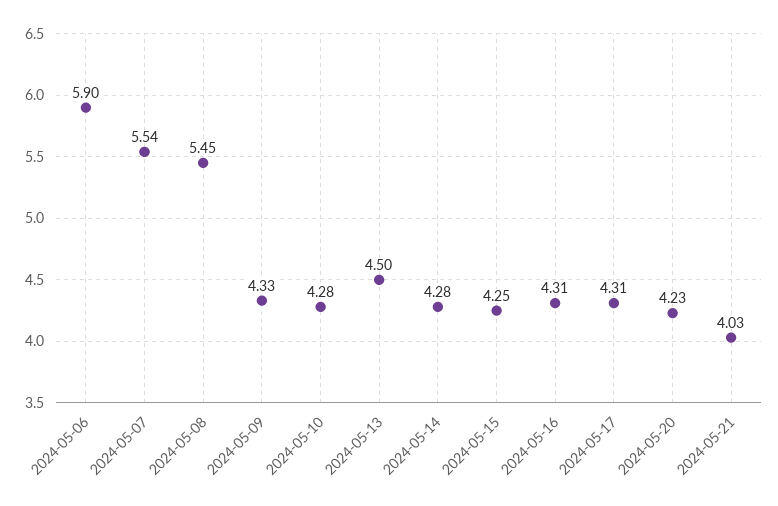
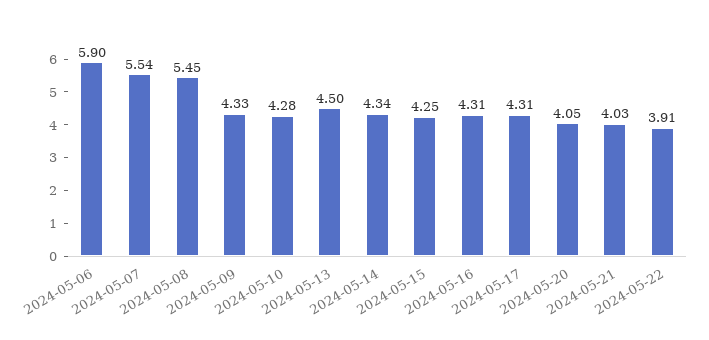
2024-05-14: 4.28 -> 4.34
2024-05-20: 4.23 -> 4.05
2024-05-22: none -> 3.91

